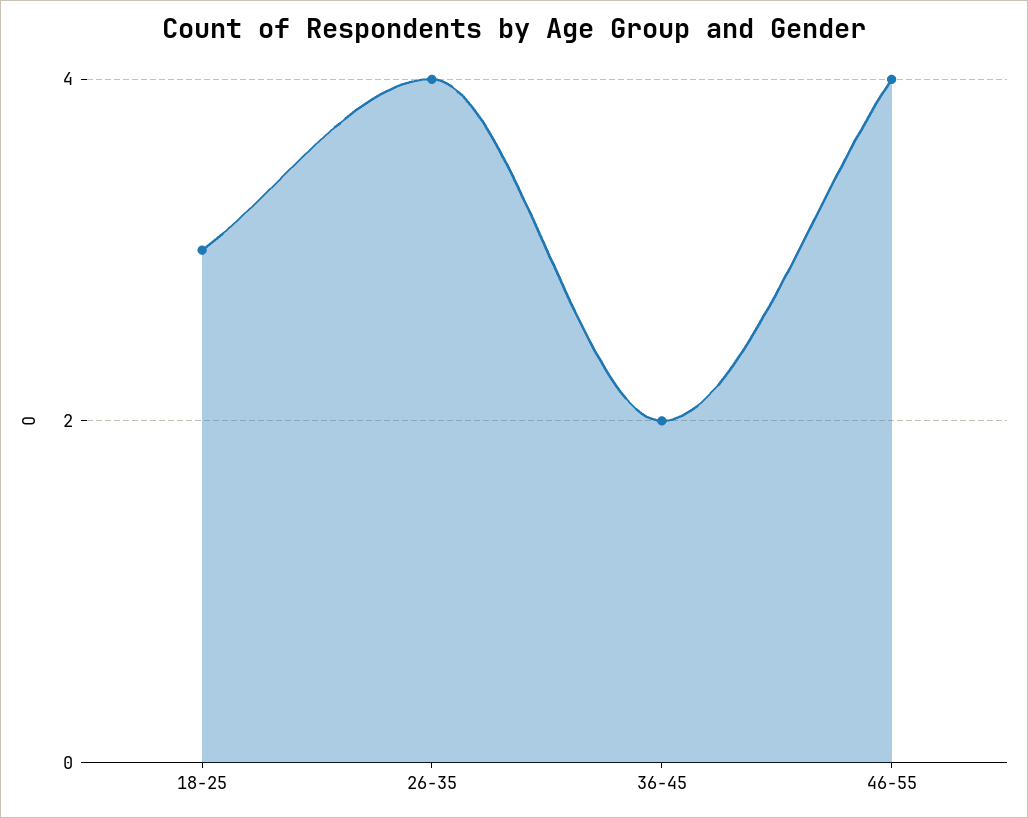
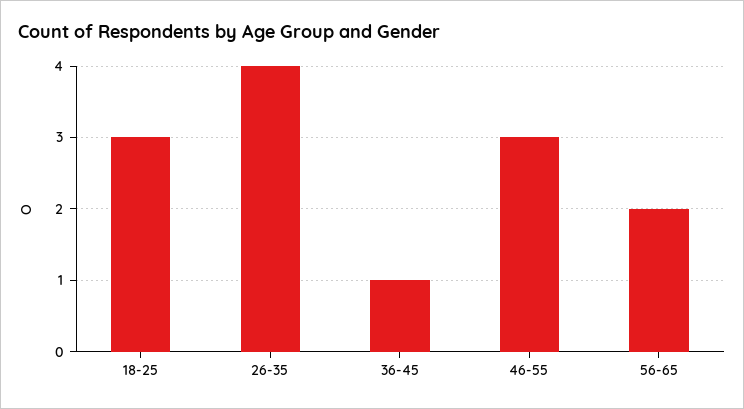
36-45: 2 -> 1
46-55: 4 -> 3
56-65: none -> 2

